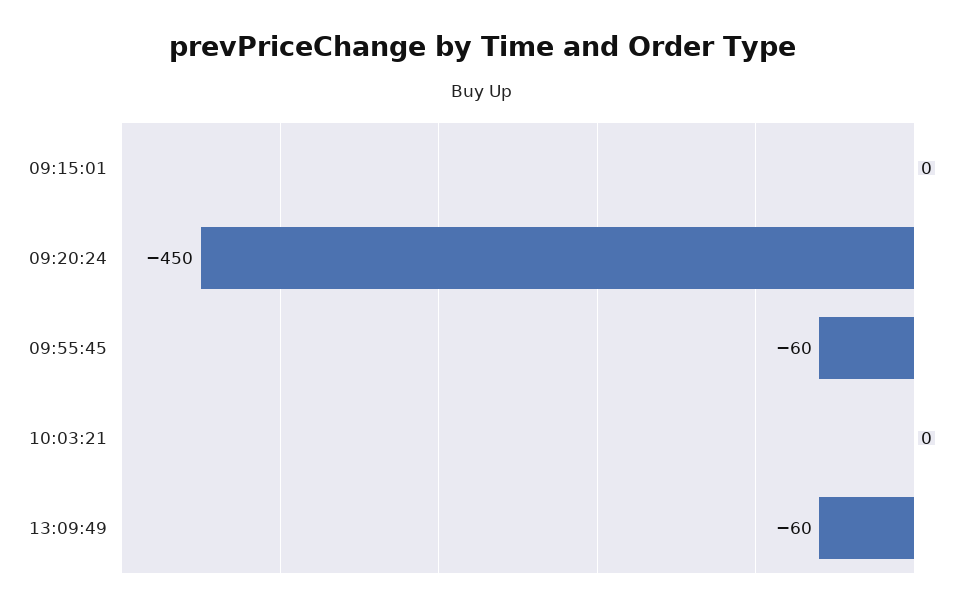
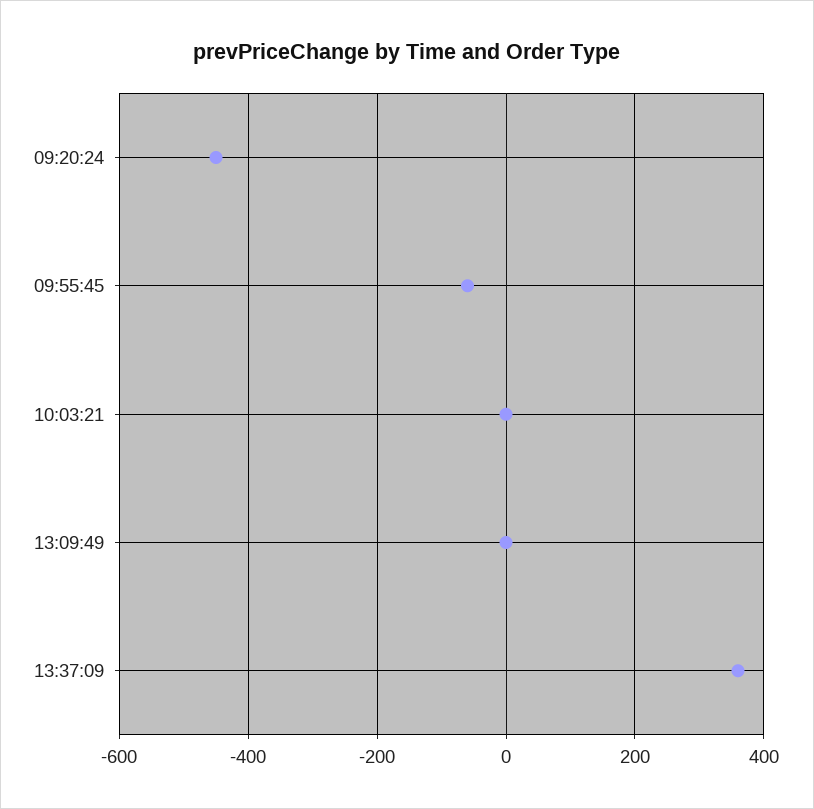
09:15:01: 0 -> none
13:09:49: -60 -> 0
13:37:09: none -> 360

